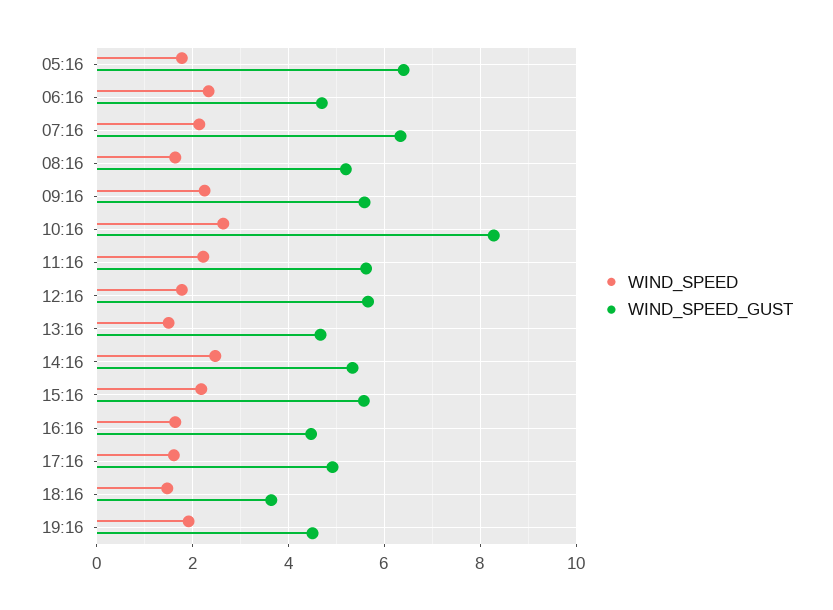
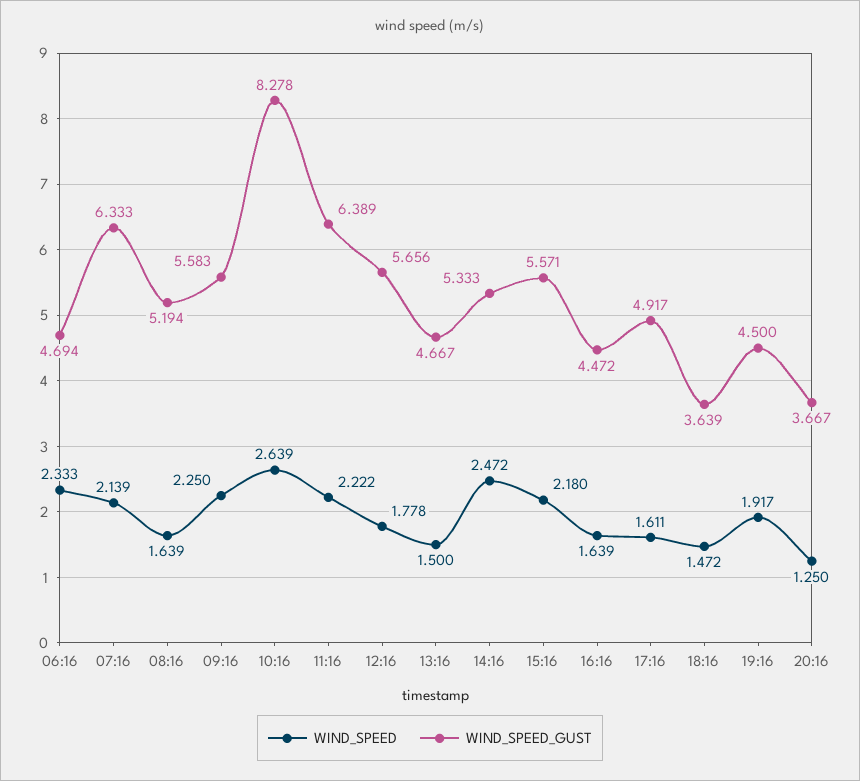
WIND_SPEED, 05:16: 1.8 -> none
WIND_SPEED_GUST, 05:16: 6.4 -> none
WIND_SPEED_GUST, 11:16: 5.6 -> 6.389
WIND_SPEED, 20:16: none -> 1.25
WIND_SPEED_GUST, 20:16: none -> 3.667

